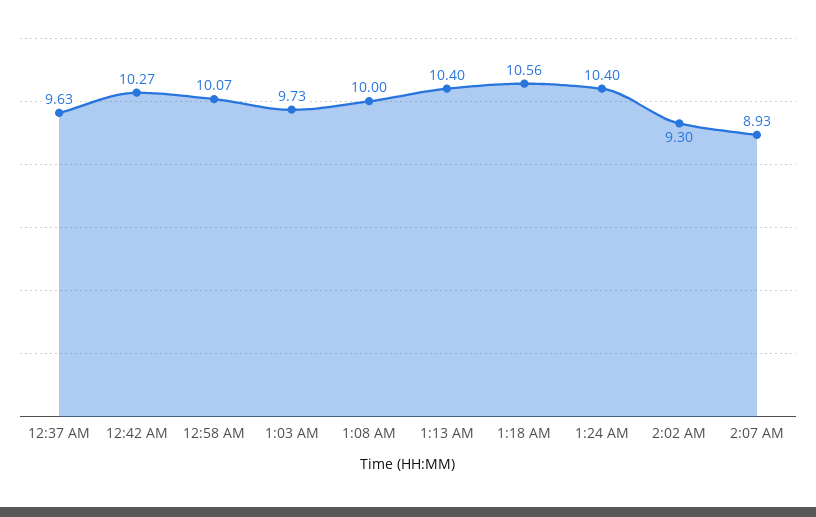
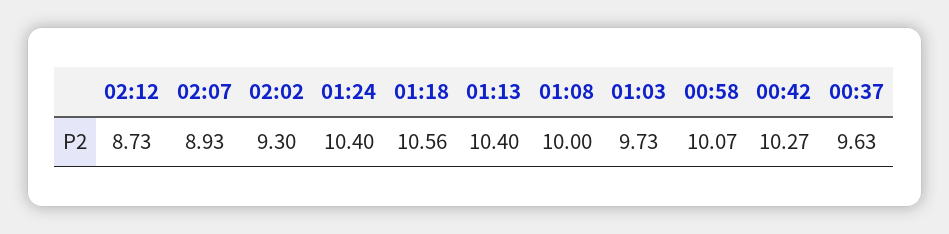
02:12: none -> 8.73

